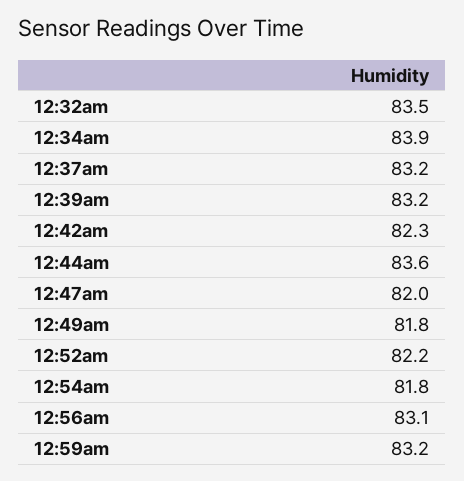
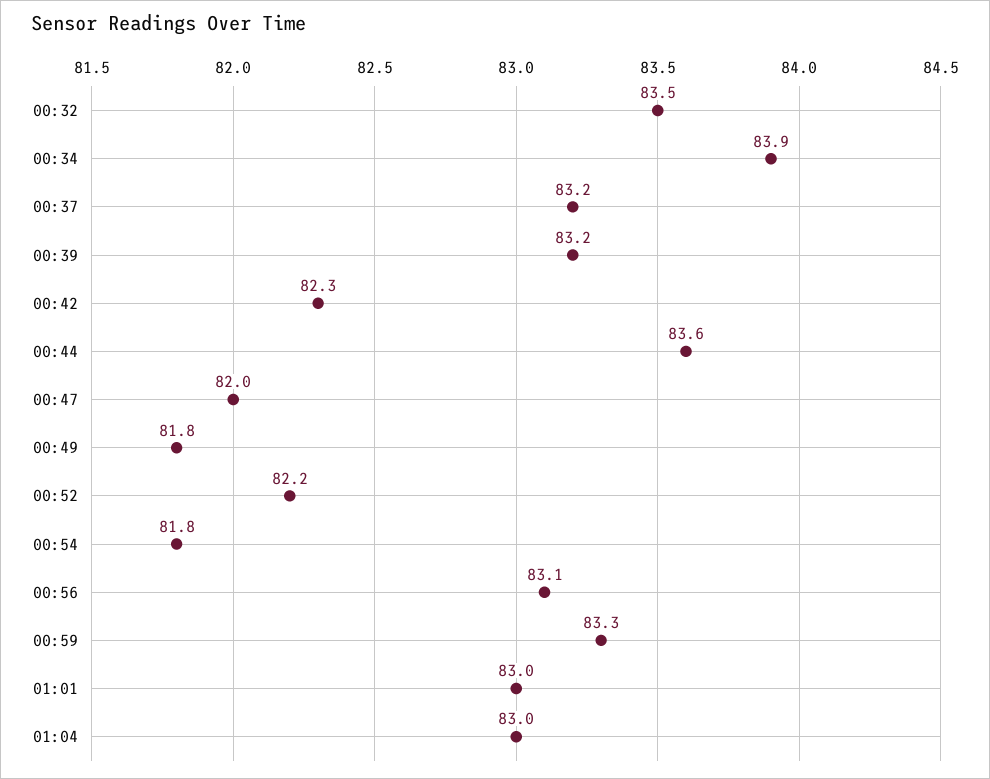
12:59am: 83.2 -> 83.3
01:01: none -> 83
01:04: none -> 83

